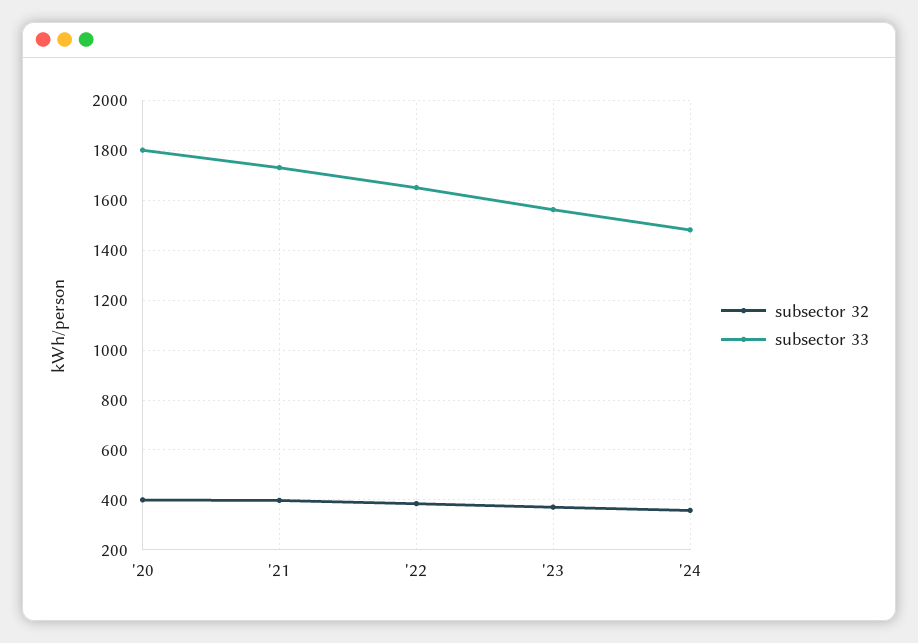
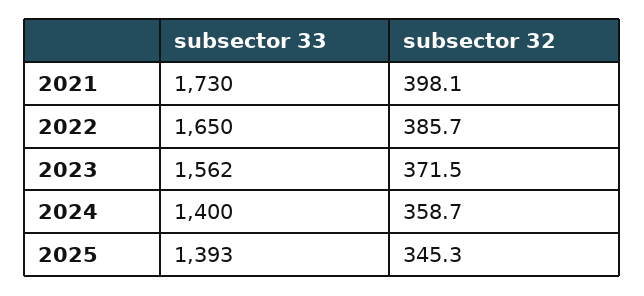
subsector 32, '20: 400 -> none
subsector 33, '20: 1800 -> none
subsector 33, '24: 1475 -> 1400
subsector 33, 2025: none -> 1393
subsector 32, 2025: none -> 345.3

